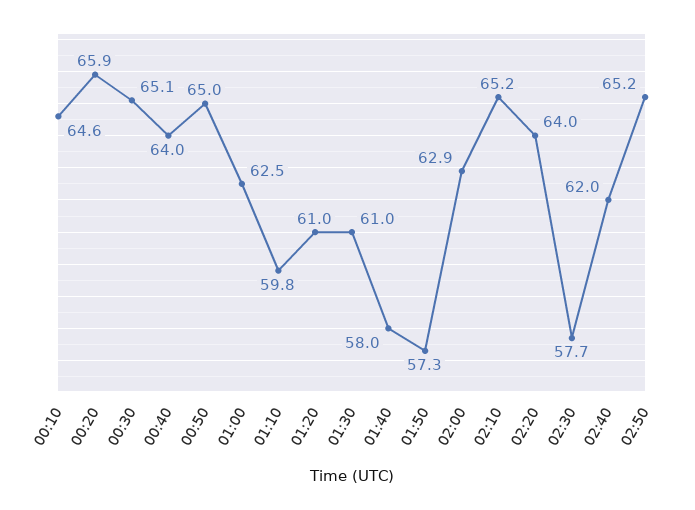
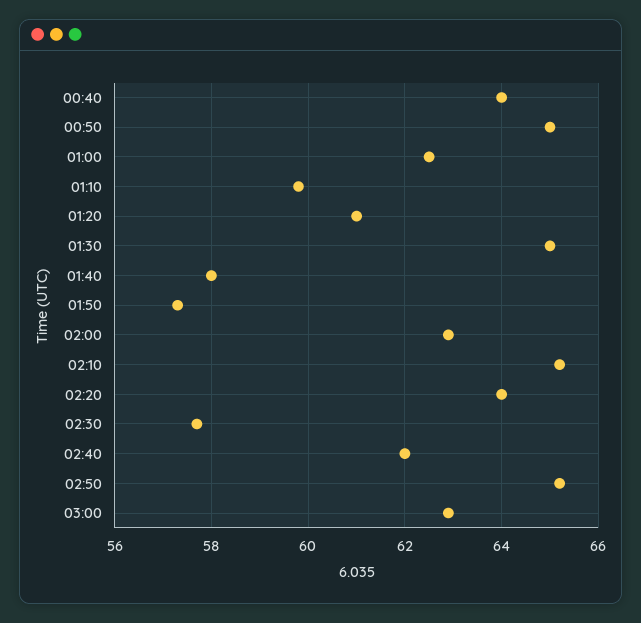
00:10: 64.6 -> none
00:20: 65.9 -> none
00:30: 65.1 -> none
01:30: 61 -> 65
03:00: none -> 63

